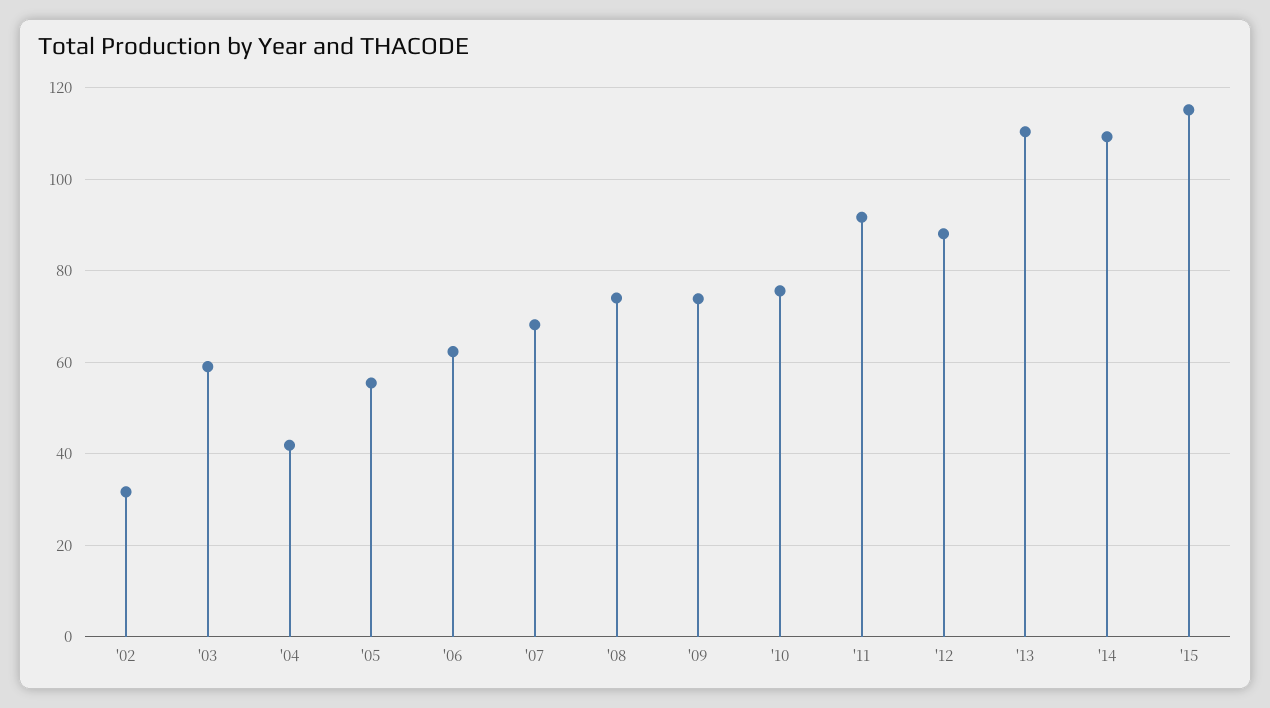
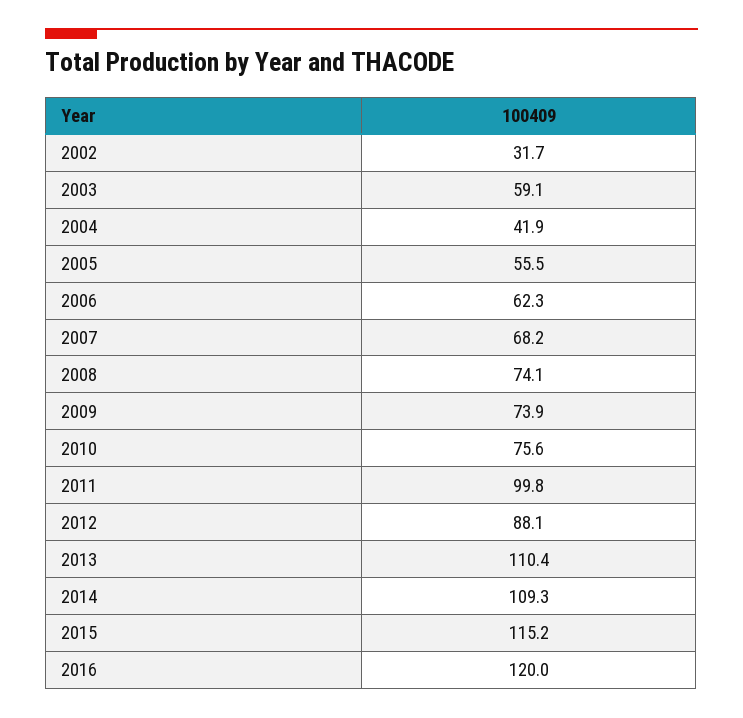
'11: 92 -> 99.8
2016: none -> 120

